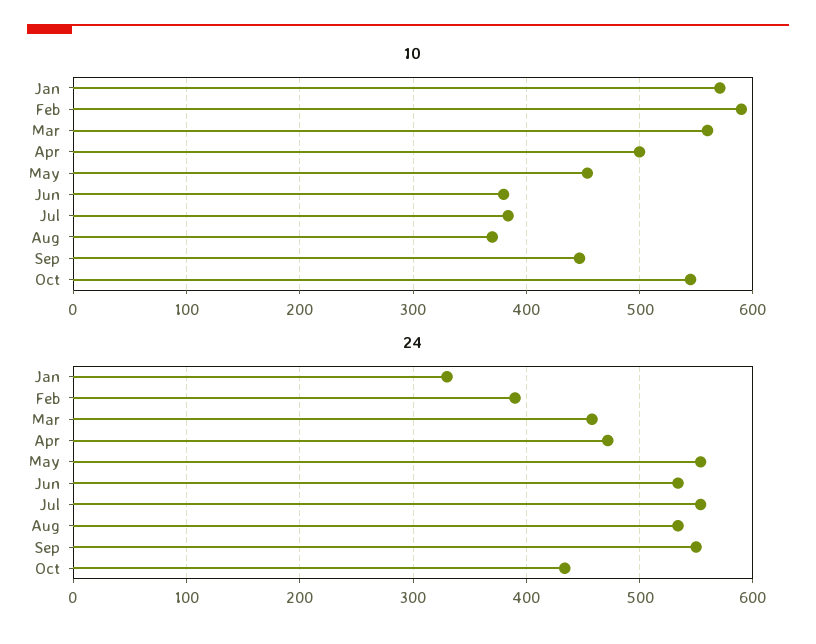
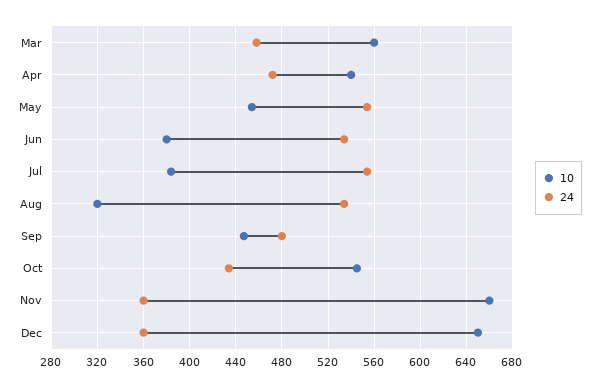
10, Jan: 570 -> none
10, Feb: 590 -> none
10, Apr: 500 -> 540
10, Aug: 370 -> 320
24, Jan: 330 -> none
24, Feb: 390 -> none
24, Sep: 550 -> 480
10, Nov: none -> 660
24, Nov: none -> 360
10, Dec: none -> 650
24, Dec: none -> 360

